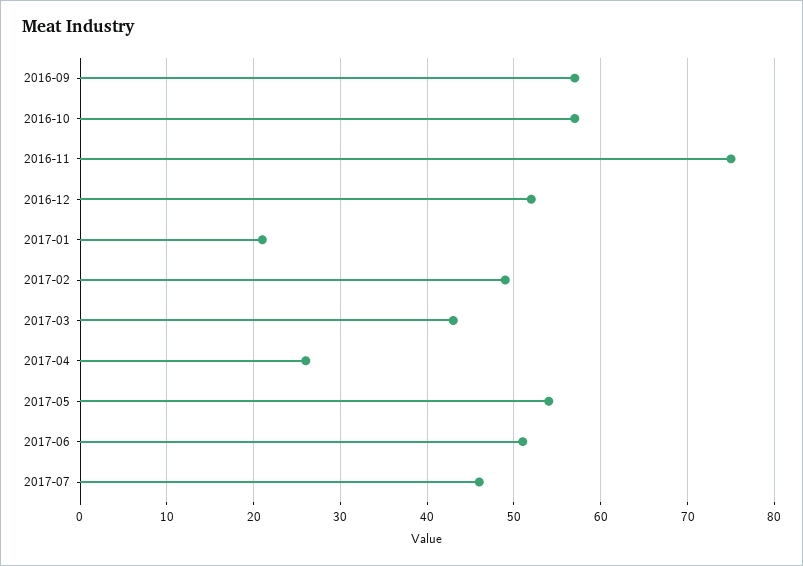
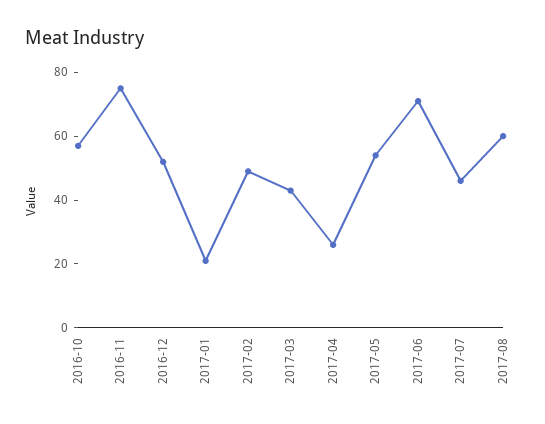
2016-09: 57 -> none
2017-06: 51 -> 70
2017-08: none -> 60

